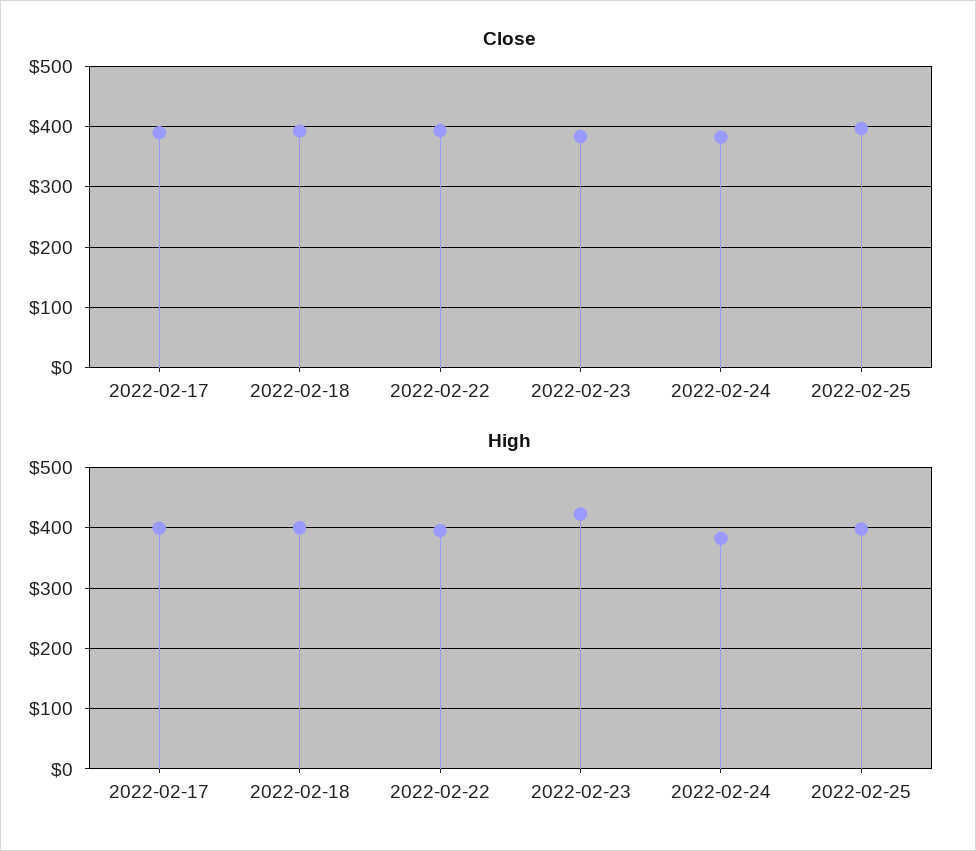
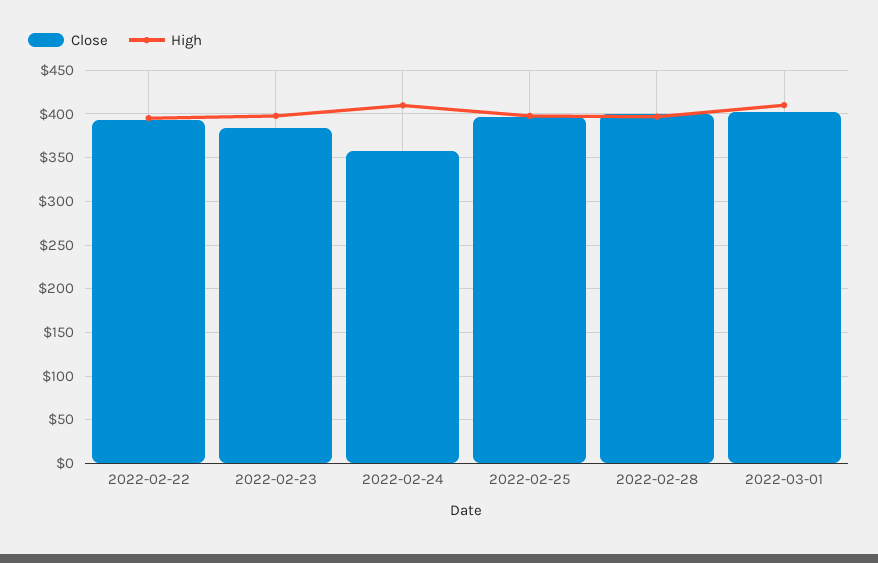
Close, 2022-02-17: 390 -> none
Close, 2022-02-18: 390 -> none
Close, 2022-02-24: 380 -> 360
High, 2022-02-17: 400 -> none
High, 2022-02-18: 400 -> none
High, 2022-02-23: 420 -> 400
High, 2022-02-24: 380 -> 410
Close, 2022-02-28: none -> 400
High, 2022-02-28: none -> 400
Close, 2022-03-01: none -> 400
High, 2022-03-01: none -> 410

